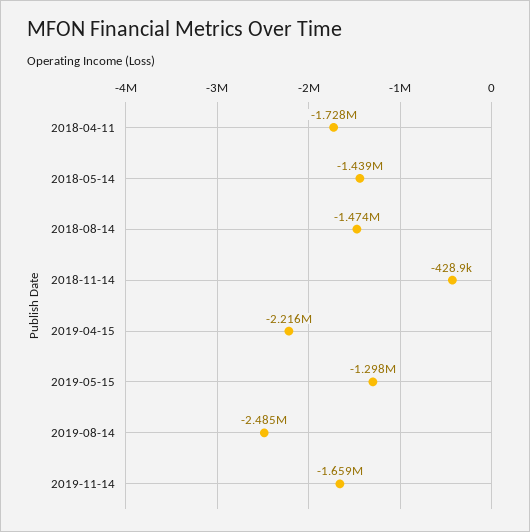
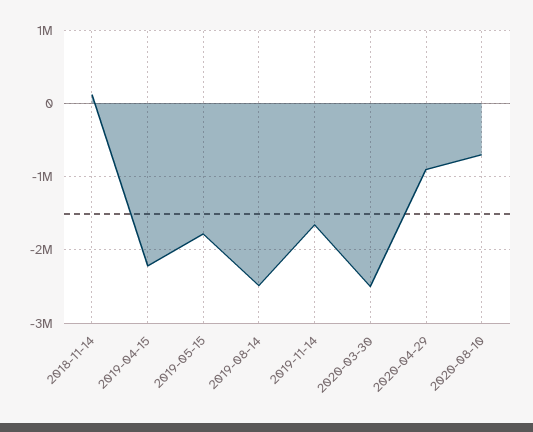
2018-04-11: -1728000 -> none
2018-05-14: -1439000 -> none
2018-08-14: -1474000 -> none
2018-11-14: -428900 -> 100000
2019-05-15: -1298000 -> -1800000
2020-03-30: none -> -2500000
2020-04-29: none -> -900000
2020-08-10: none -> -700000

